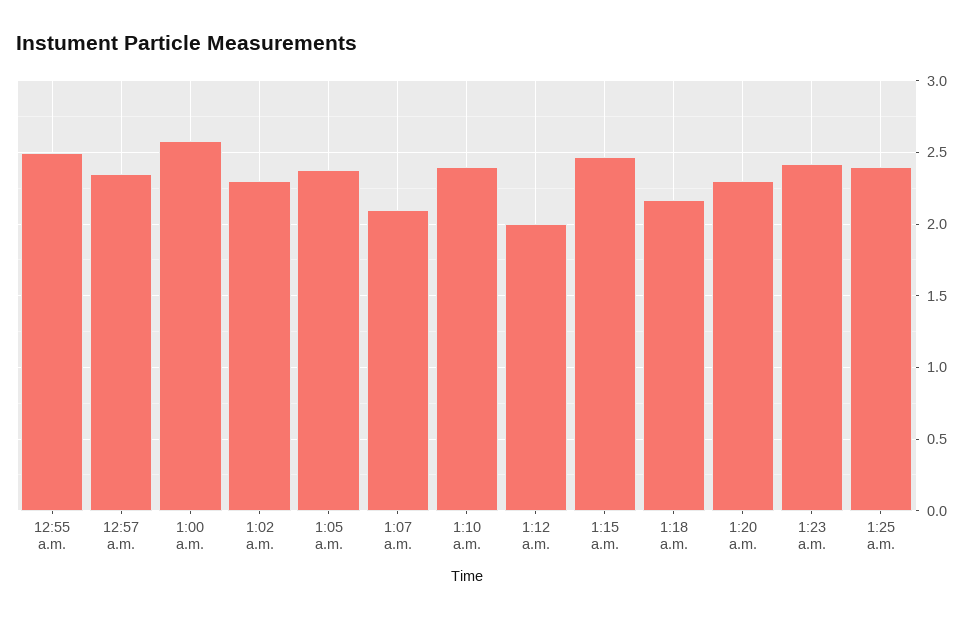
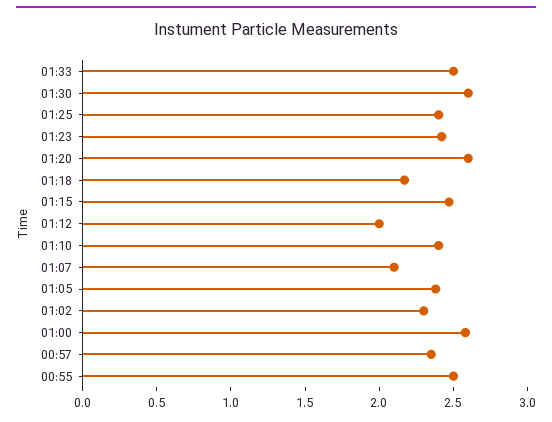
1:20 a.m.: 2.3 -> 2.6
01:33: none -> 2.5
01:30: none -> 2.6

